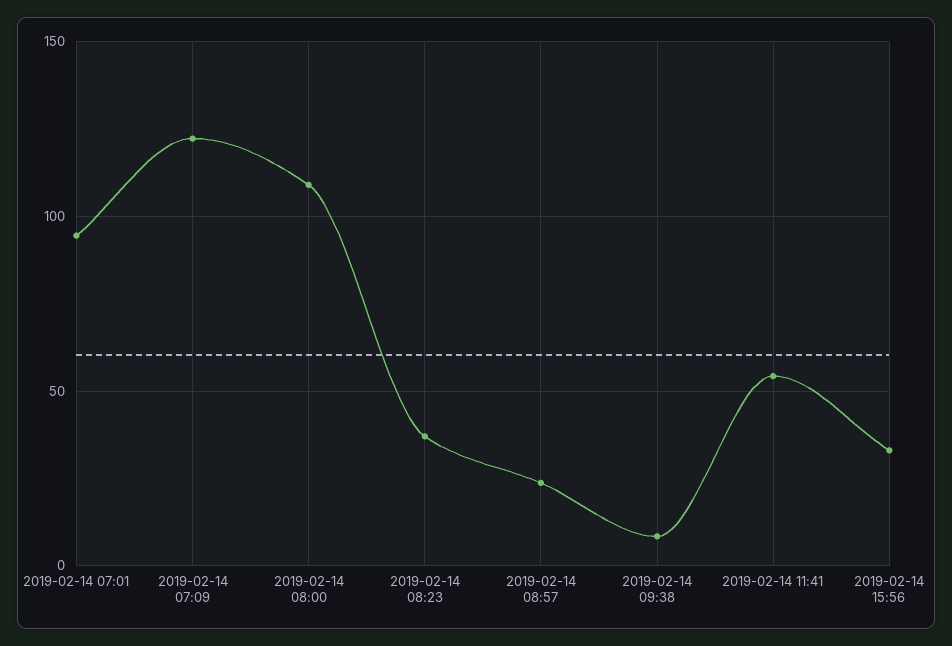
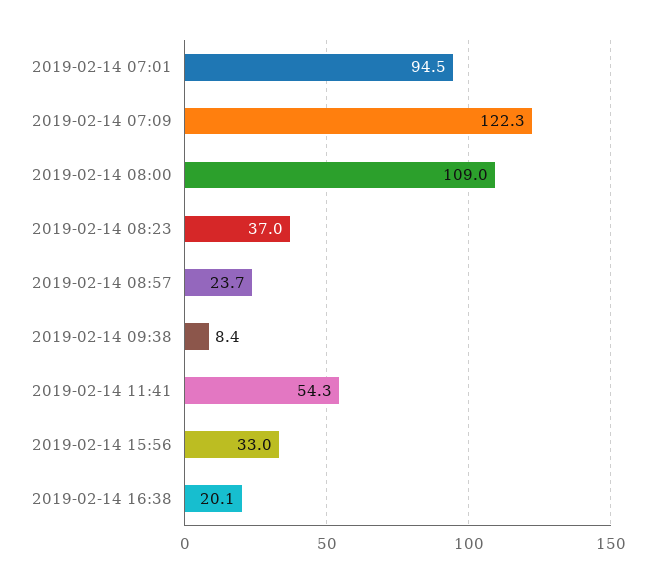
2019-02-14 16:38: none -> 20.1

